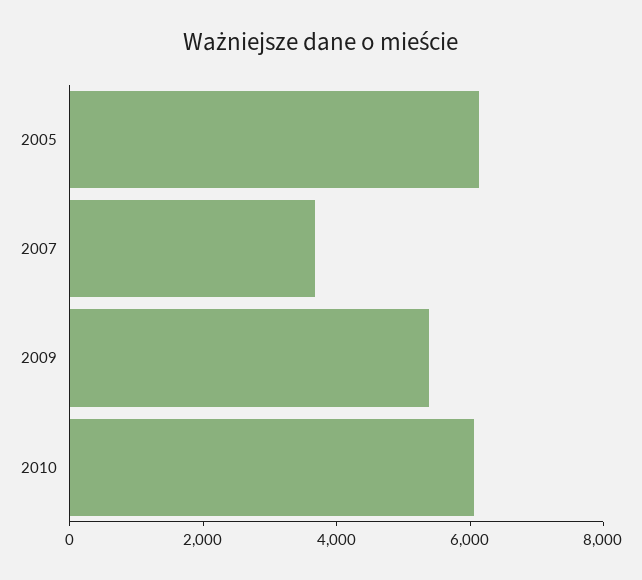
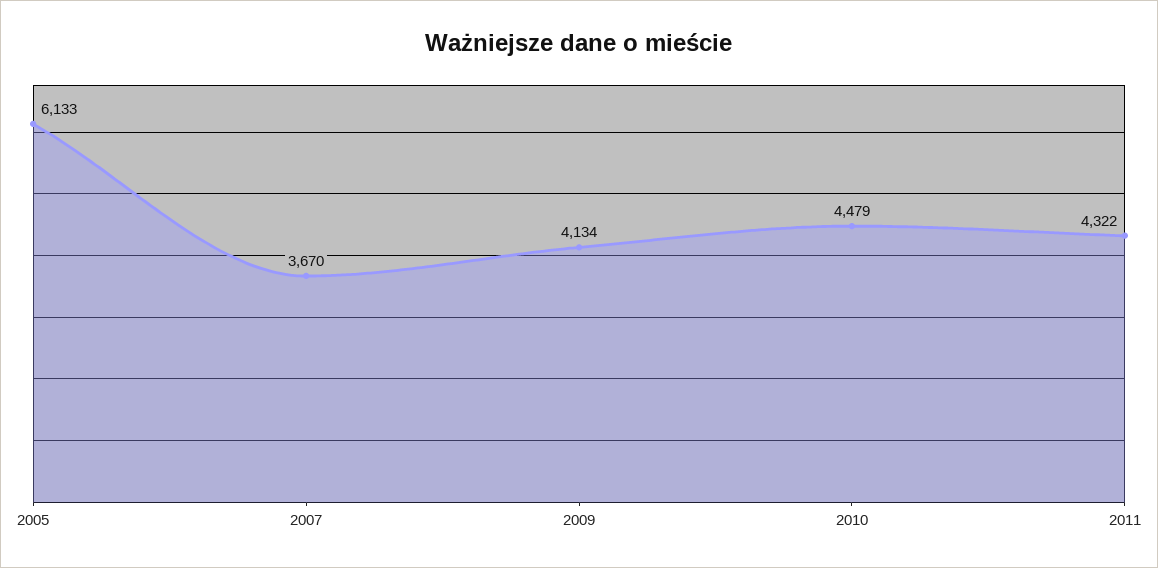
2009: 5500 -> 4134
2010: 6000 -> 4479
2011: none -> 4322

